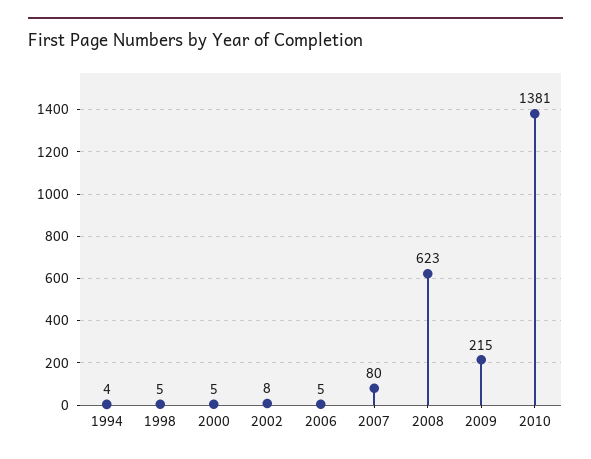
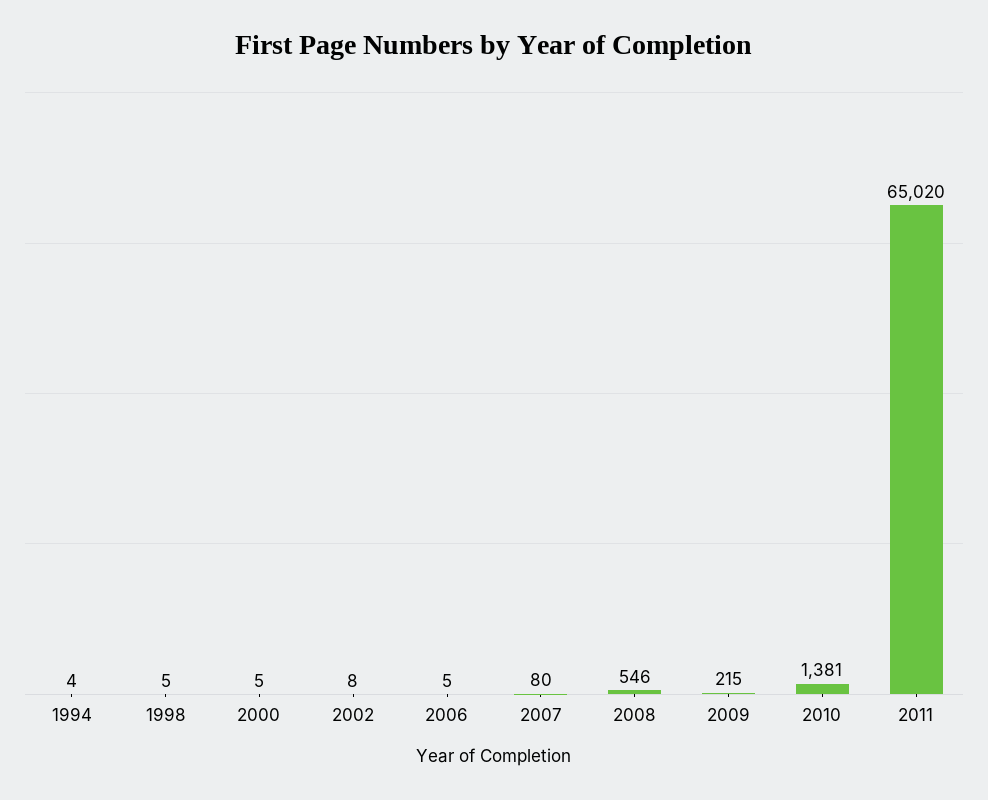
2008: 623 -> 546
2011: none -> 65020

